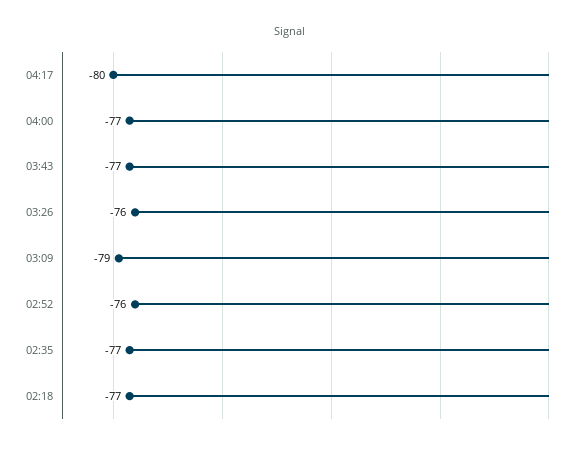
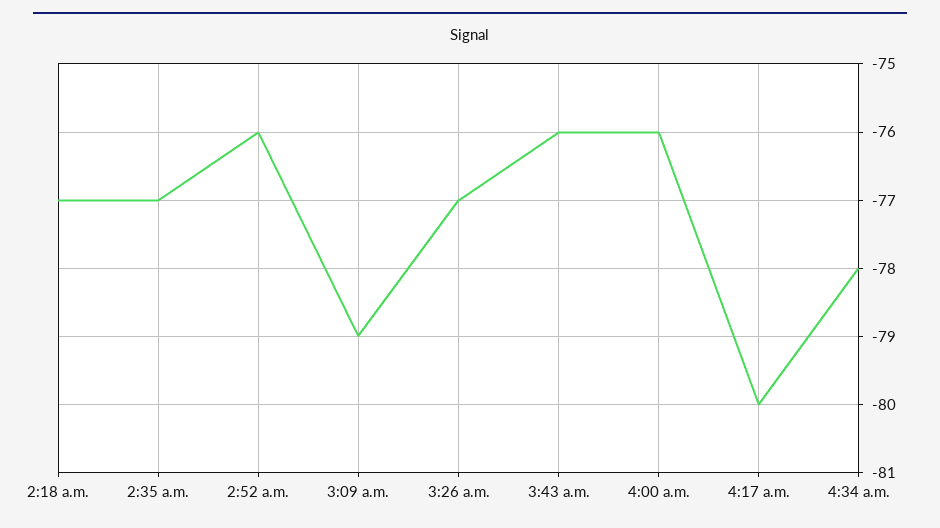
04:00: -77 -> -76
03:43: -77 -> -76
03:26: -76 -> -77
4:34 a.m.: none -> -78

